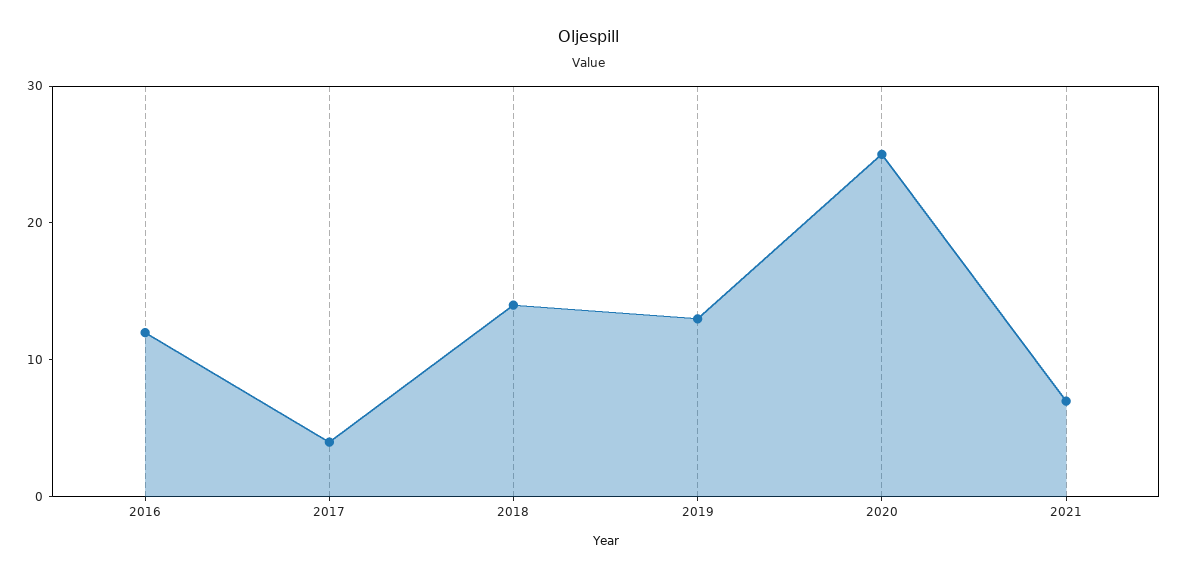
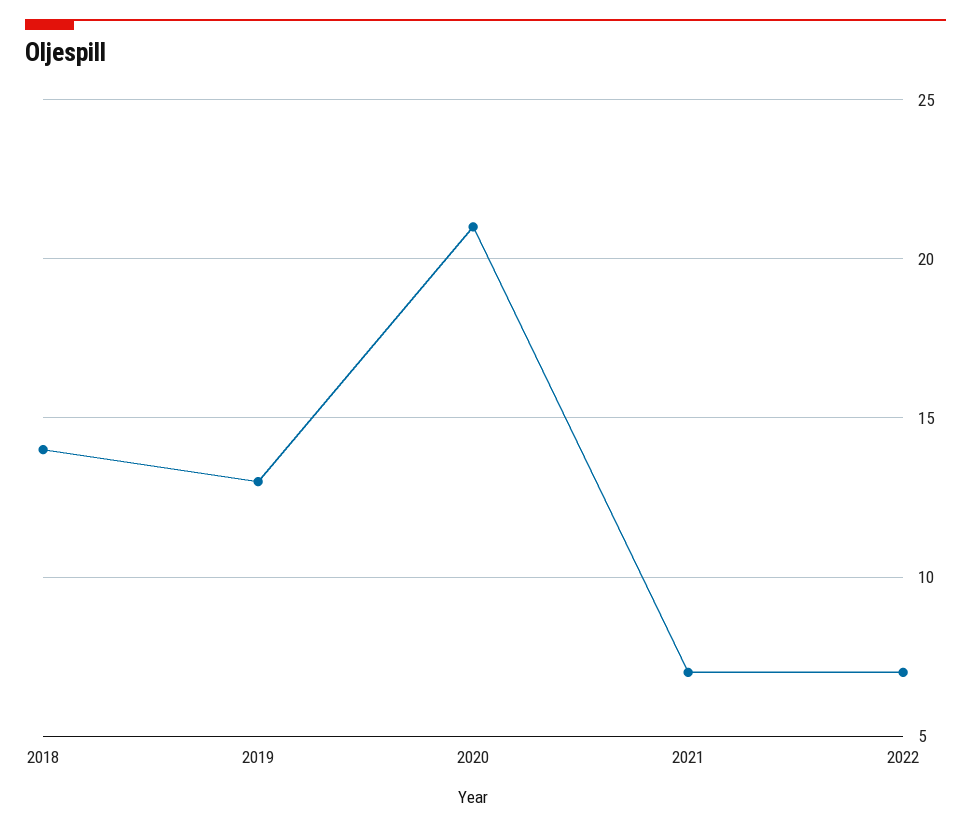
2016: 12 -> none
2017: 4 -> none
2020: 25 -> 21
2022: none -> 7

